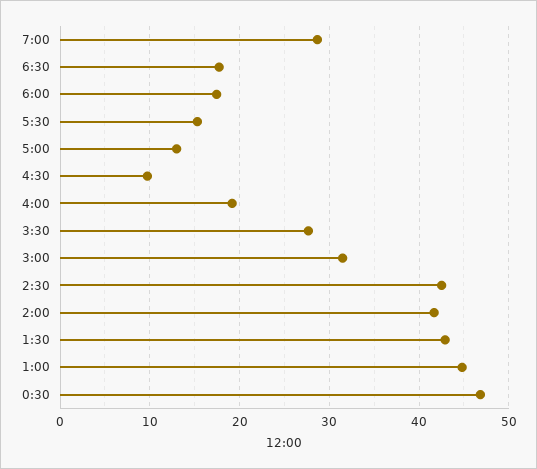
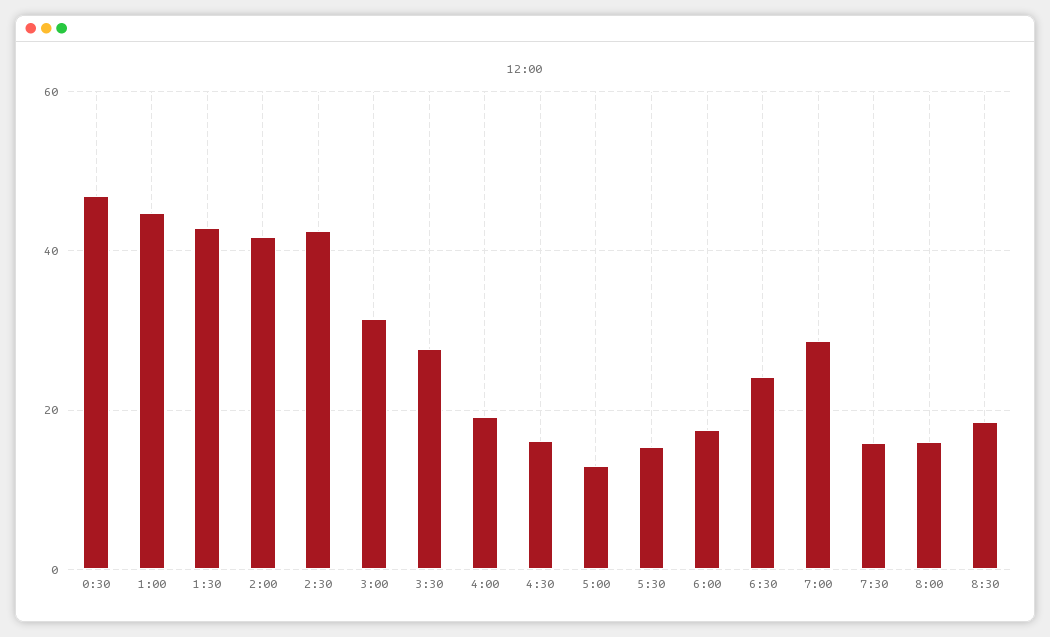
6:30: 18 -> 24
4:30: 10 -> 16
7:30: none -> 16
8:00: none -> 16
8:30: none -> 18

